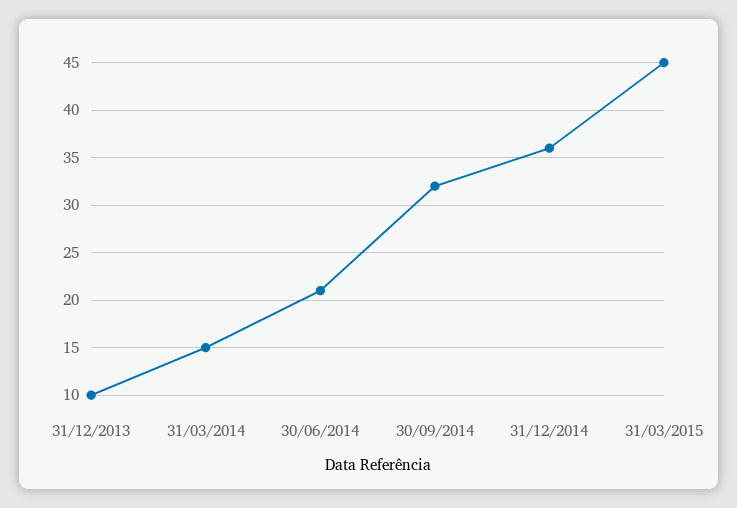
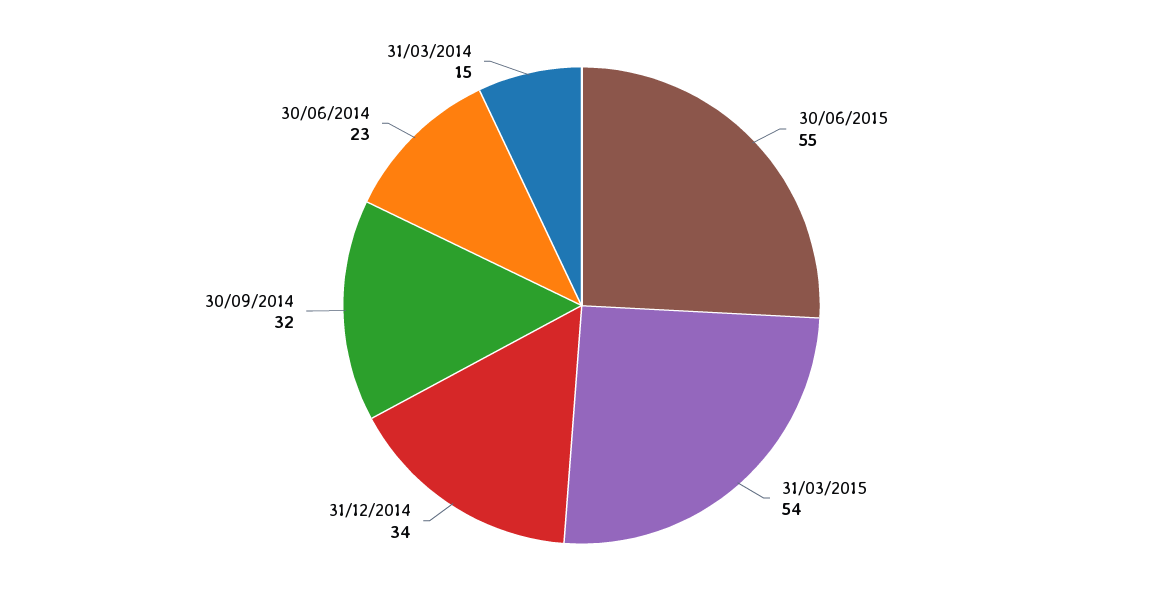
31/12/2013: 10 -> none
30/06/2014: 21 -> 23
31/12/2014: 36 -> 34
31/03/2015: 45 -> 54
30/06/2015: none -> 55

